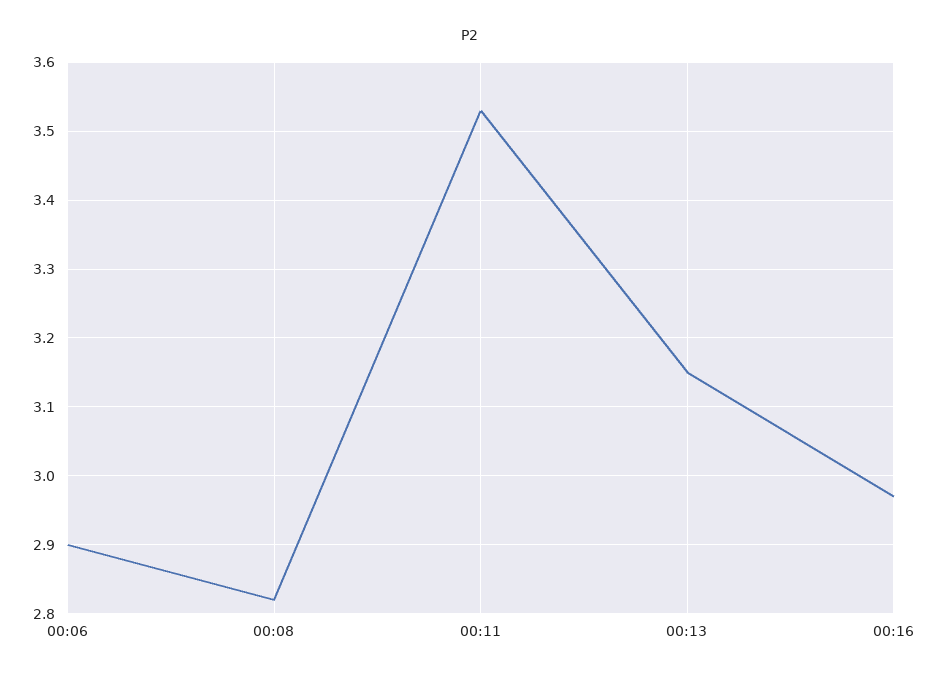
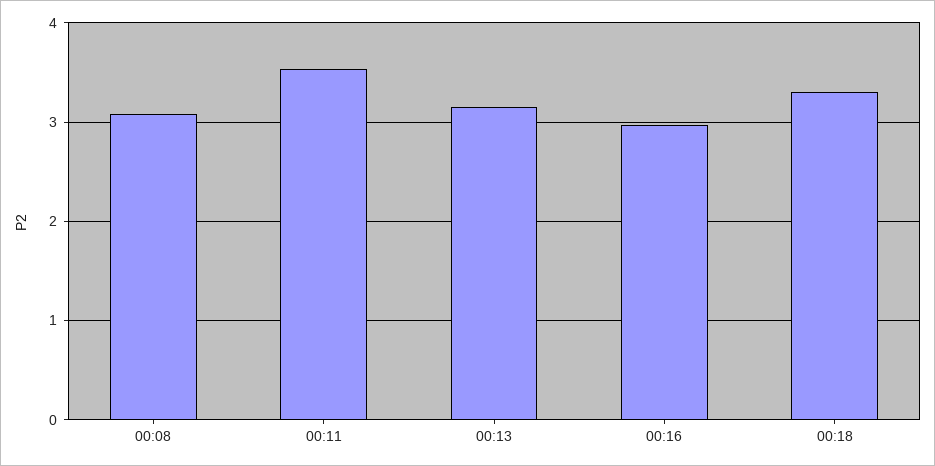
00:06: 2.9 -> none
00:08: 2.82 -> 3.1
00:18: none -> 3.3

